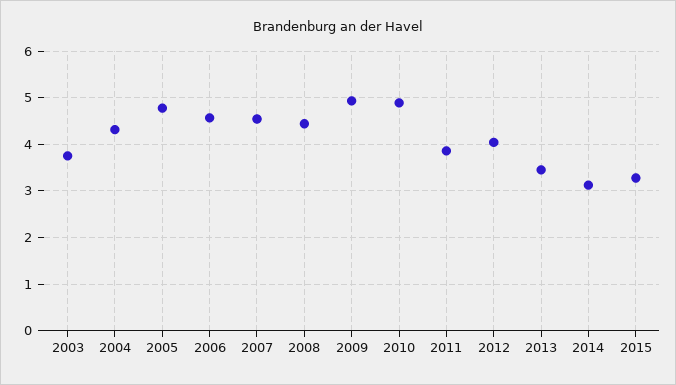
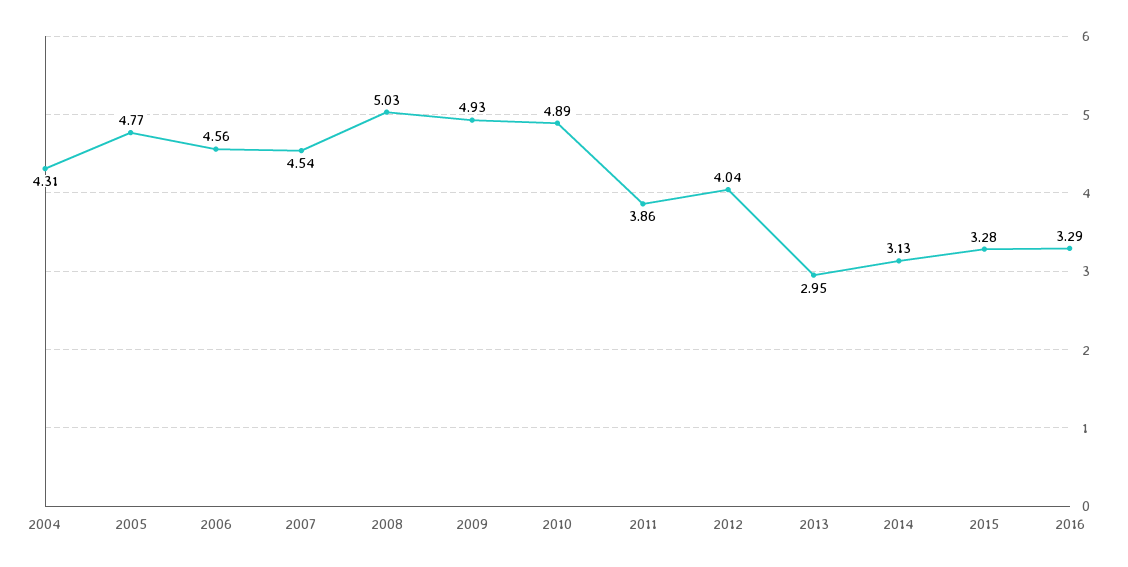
2003: 3.8 -> none
2008: 4.4 -> 5.03
2013: 3.4 -> 2.95
2016: none -> 3.29

